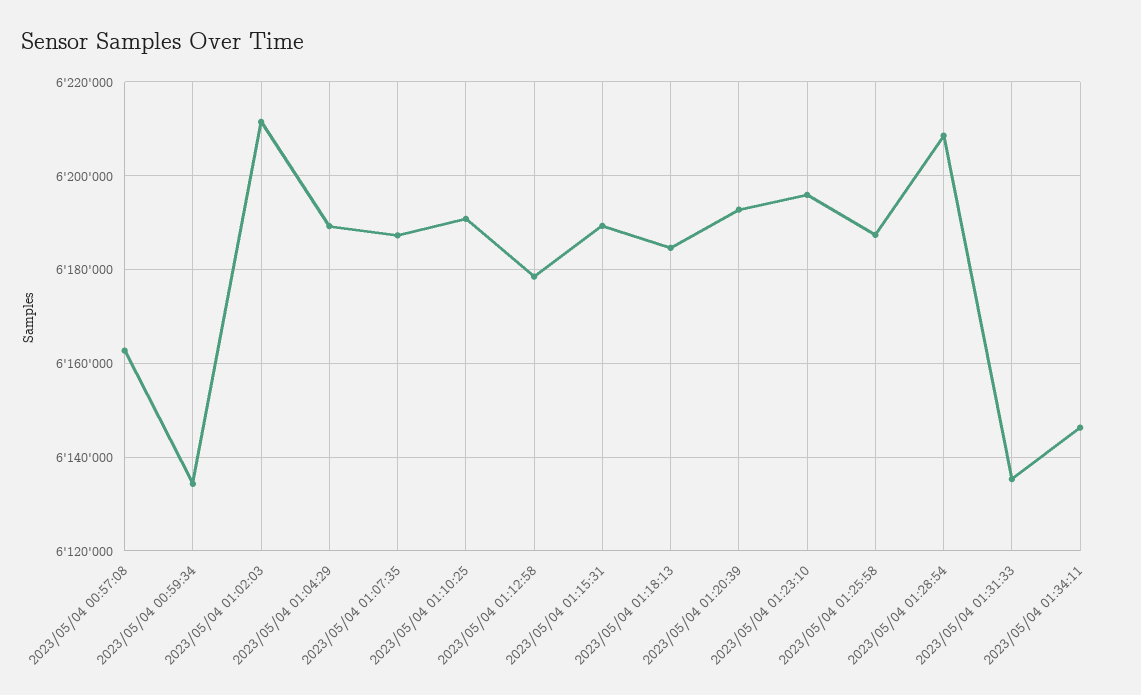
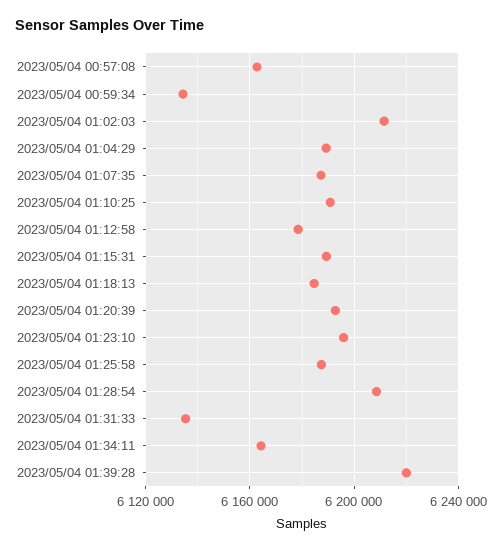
2023/05/04 01:34:11: 6146000 -> 6165000
2023/05/04 01:39:28: none -> 6220000

